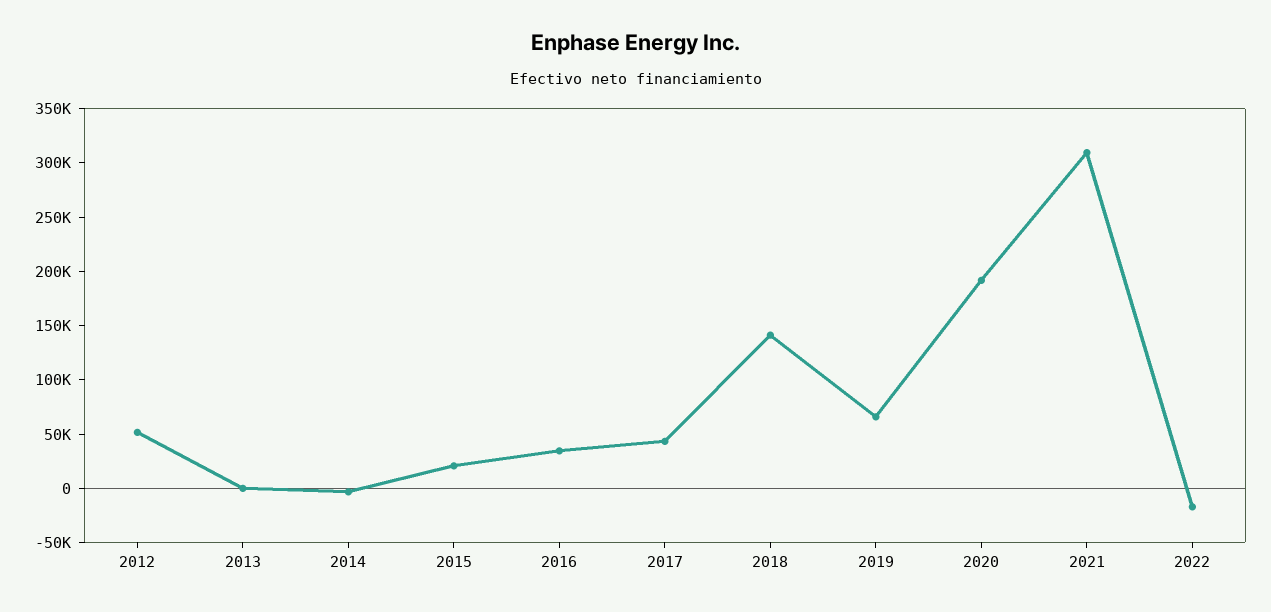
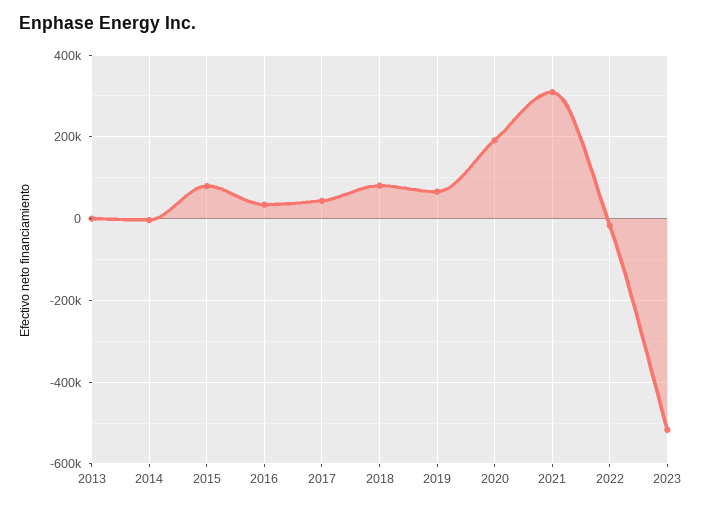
2012: 50000 -> none
2015: 20000 -> 80000
2018: 140000 -> 80000
2023: none -> -520000

